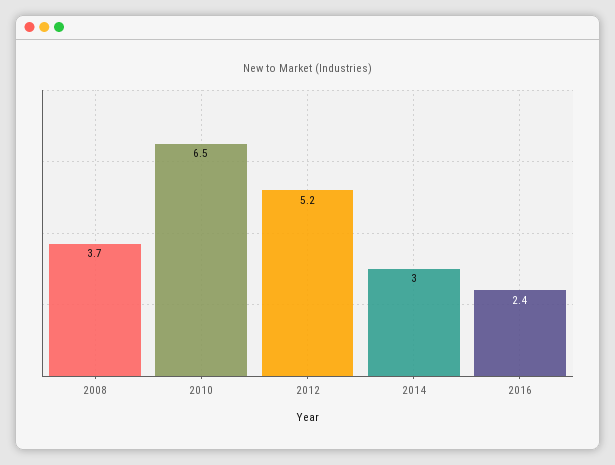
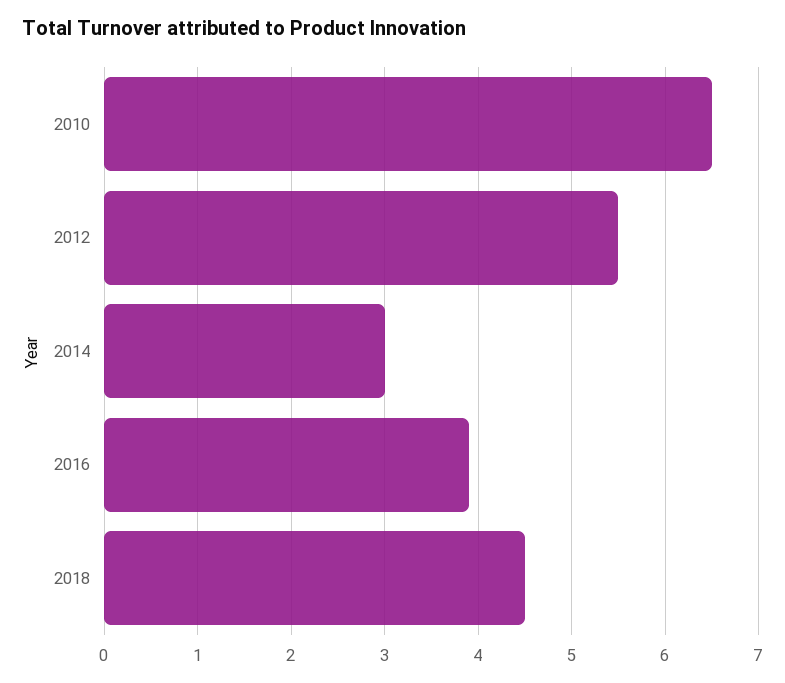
2008: 3.7 -> none
2012: 5.2 -> 5.5
2016: 2.4 -> 3.9
2018: none -> 4.5

